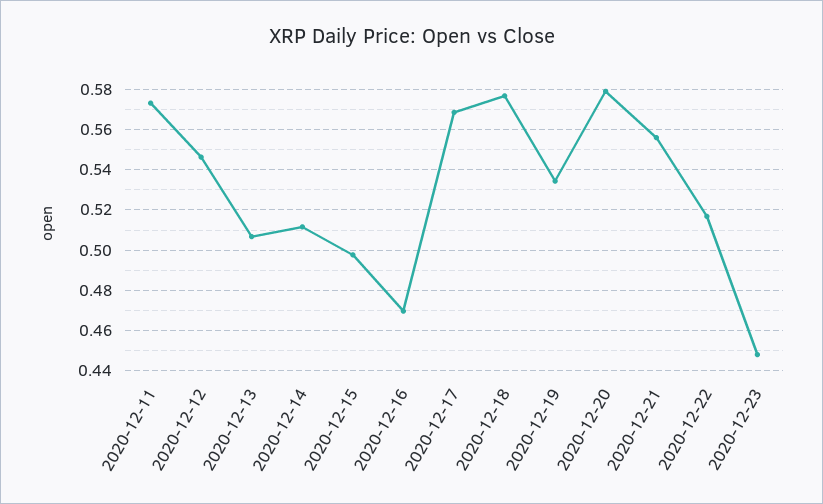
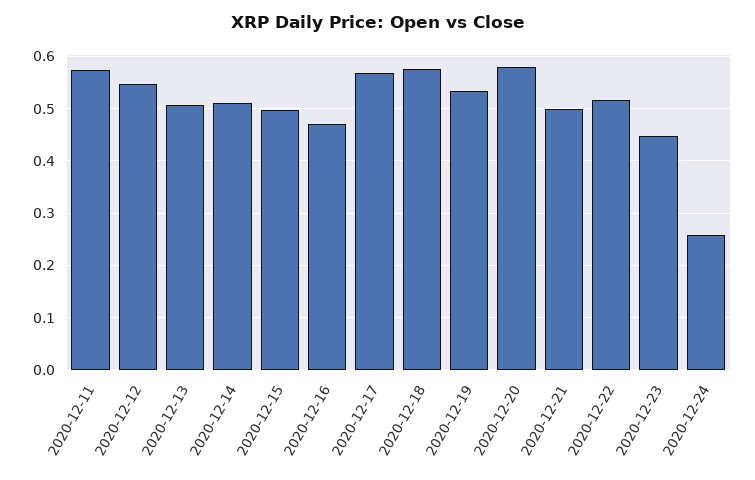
2020-12-21: 0.555 -> 0.5
2020-12-24: none -> 0.26

